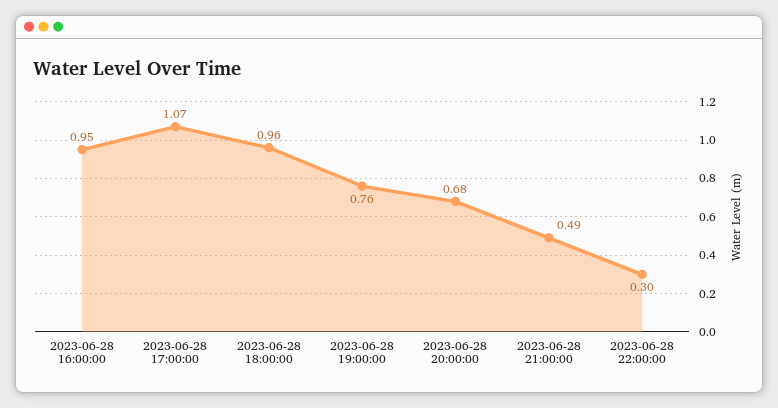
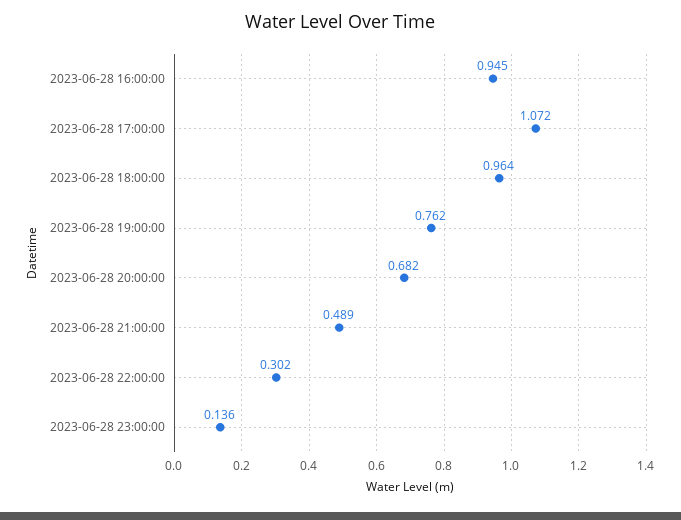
2023-06-28 23:00:00: none -> 0.136

